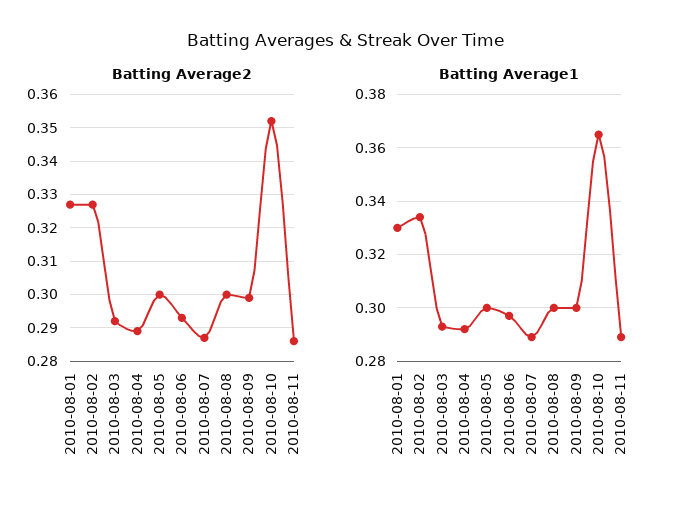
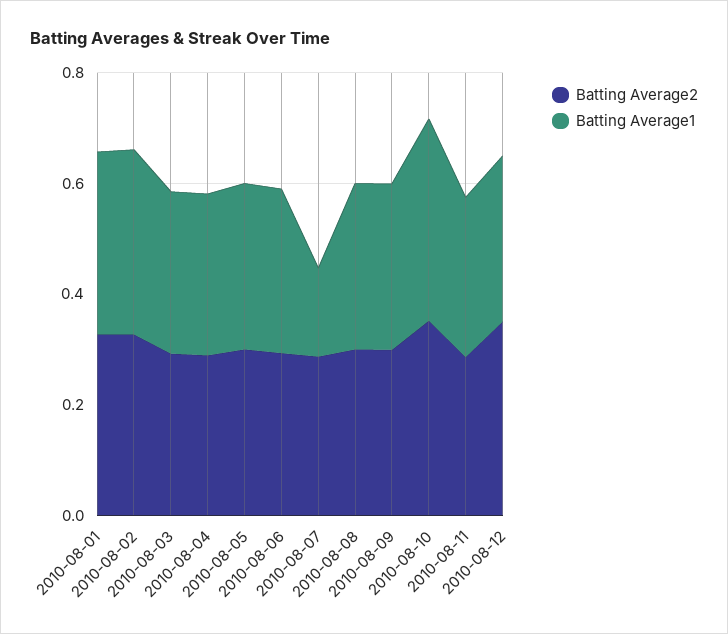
Batting Average1, 2010-08-07: 0.29 -> 0.15
Batting Average2, 2010-08-12: none -> 0.35
Batting Average1, 2010-08-12: none -> 0.3

